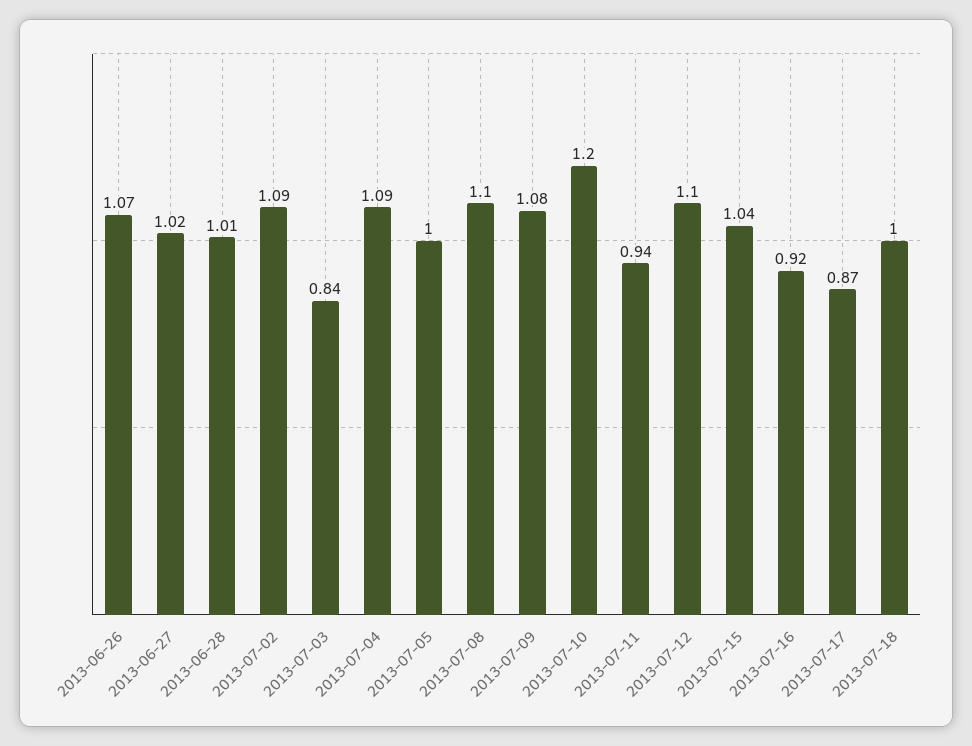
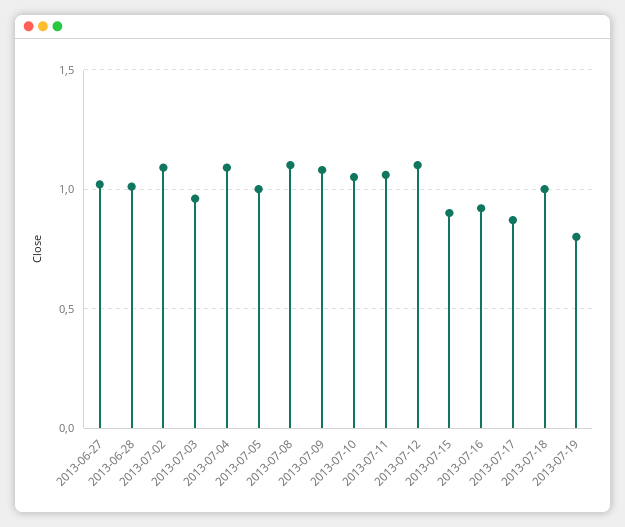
2013-06-26: 1.07 -> none
2013-07-03: 0.84 -> 0.95
2013-07-10: 1.2 -> 1.05
2013-07-11: 0.94 -> 1.05
2013-07-15: 1.04 -> 0.9
2013-07-19: none -> 0.8

